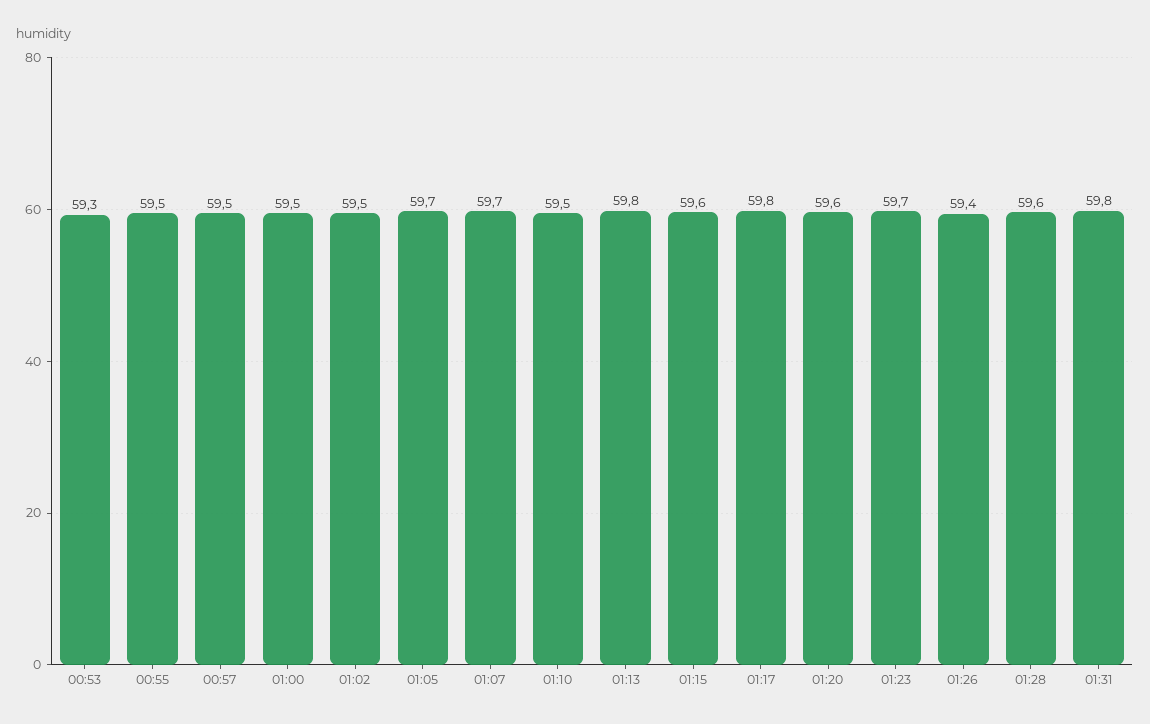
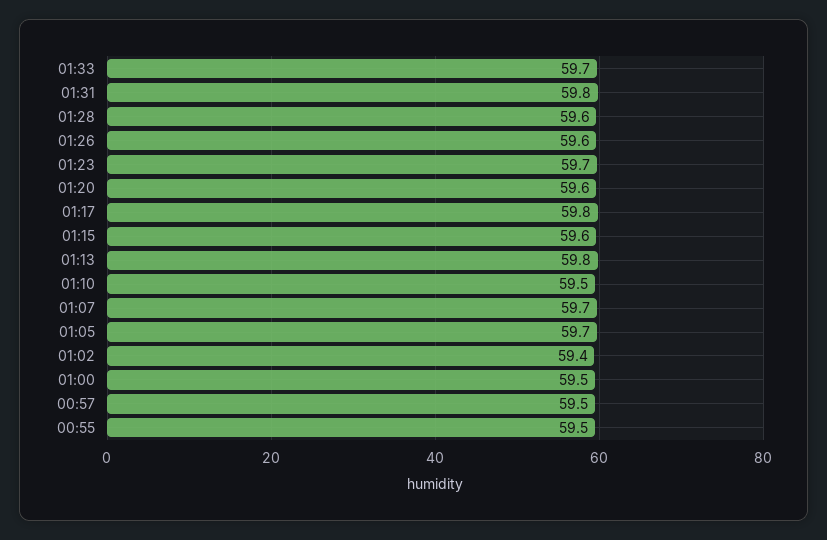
00:53: 59.3 -> none
01:02: 59.5 -> 59.4
01:26: 59.4 -> 59.6
01:33: none -> 59.7

